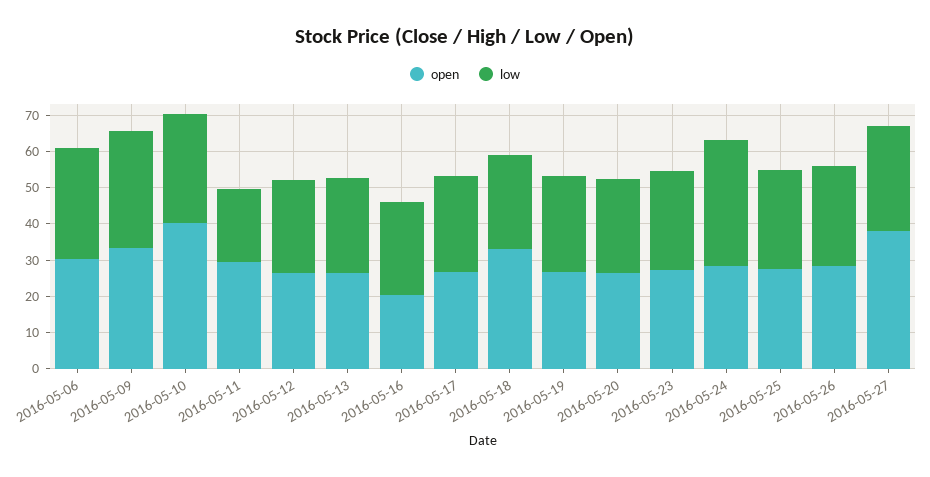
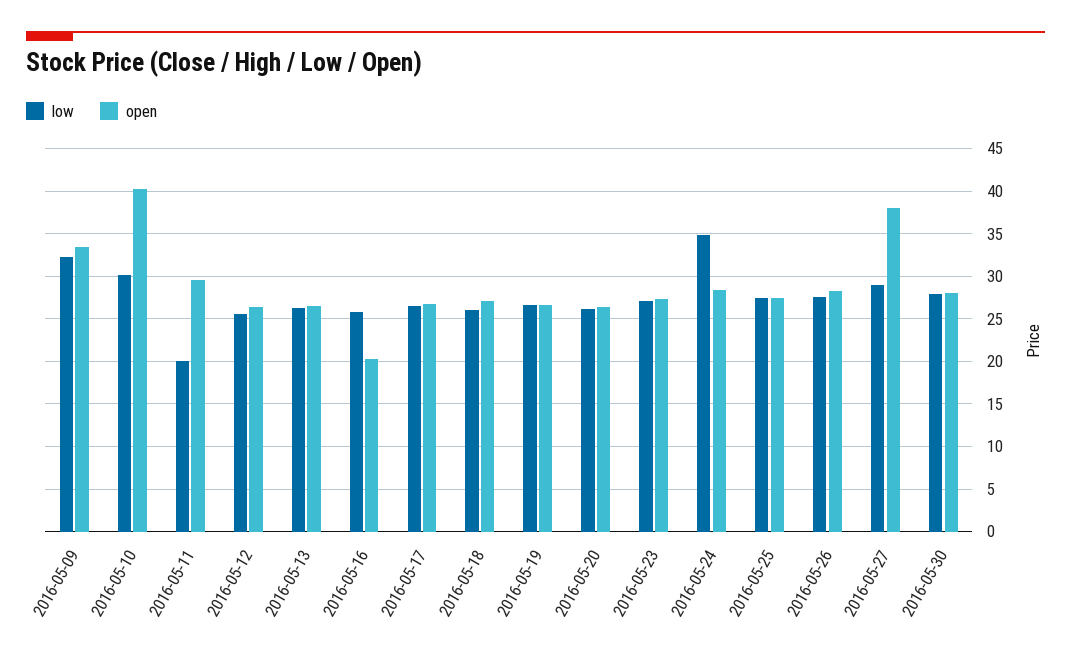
open, 2016-05-06: 30 -> none
low, 2016-05-06: 30 -> none
open, 2016-05-18: 32.5 -> 27
low, 2016-05-30: none -> 28
open, 2016-05-30: none -> 28

